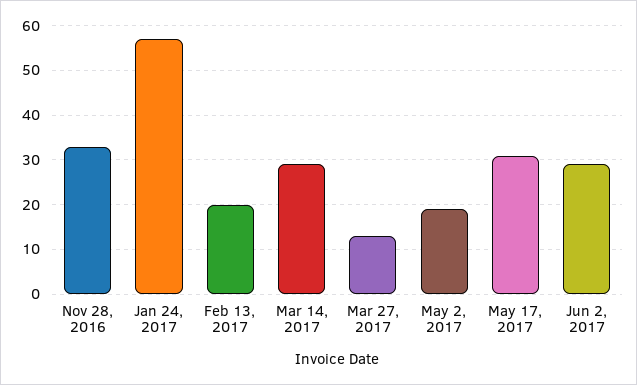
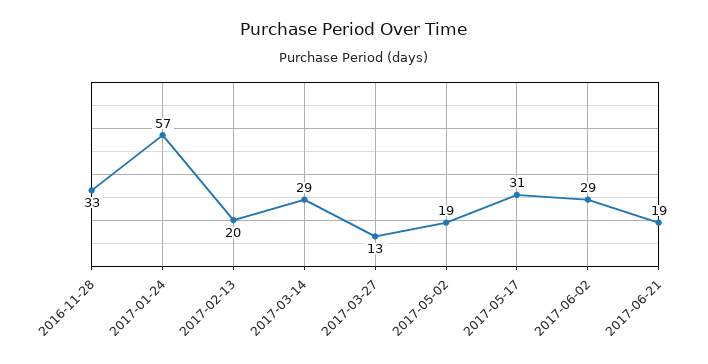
2017-06-21: none -> 19

